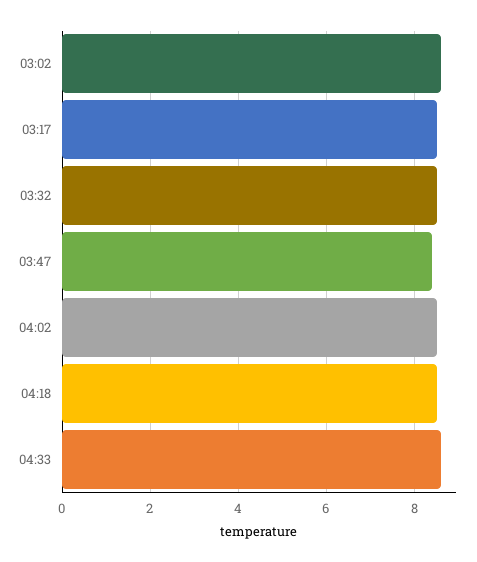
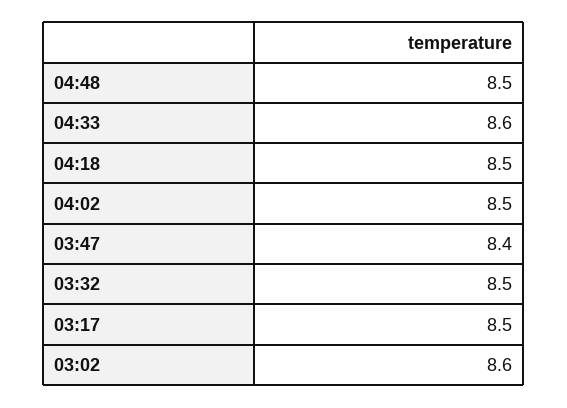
04:48: none -> 8.5

